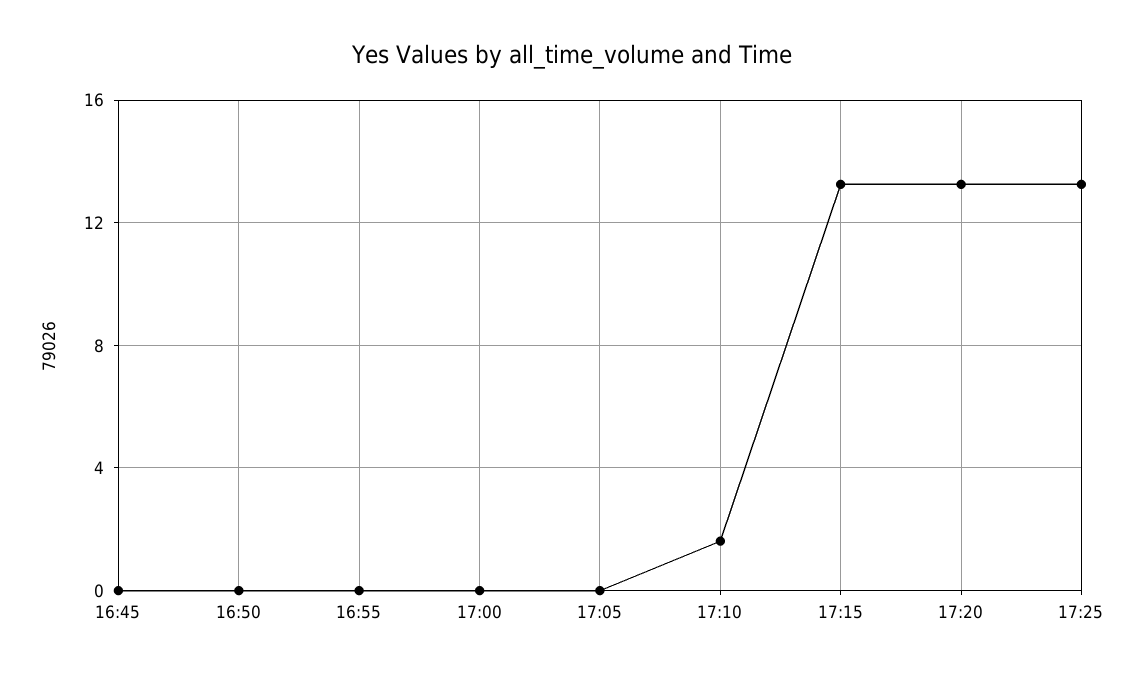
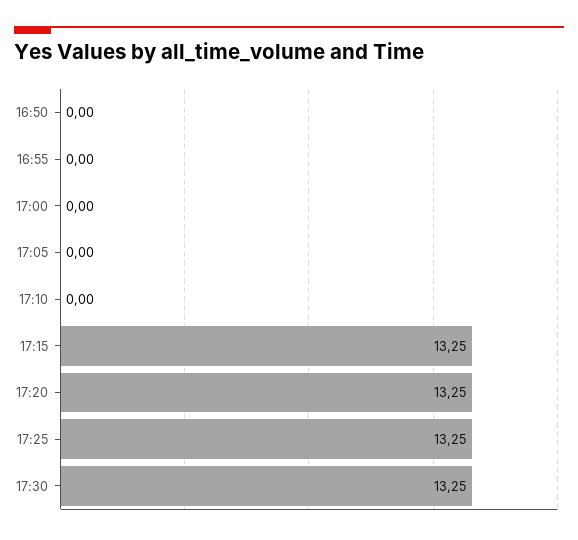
16:45: 0 -> none
17:10: 1.5 -> 0
17:30: none -> 13.25

